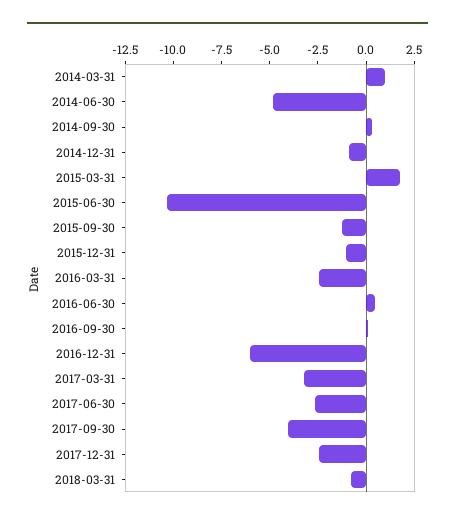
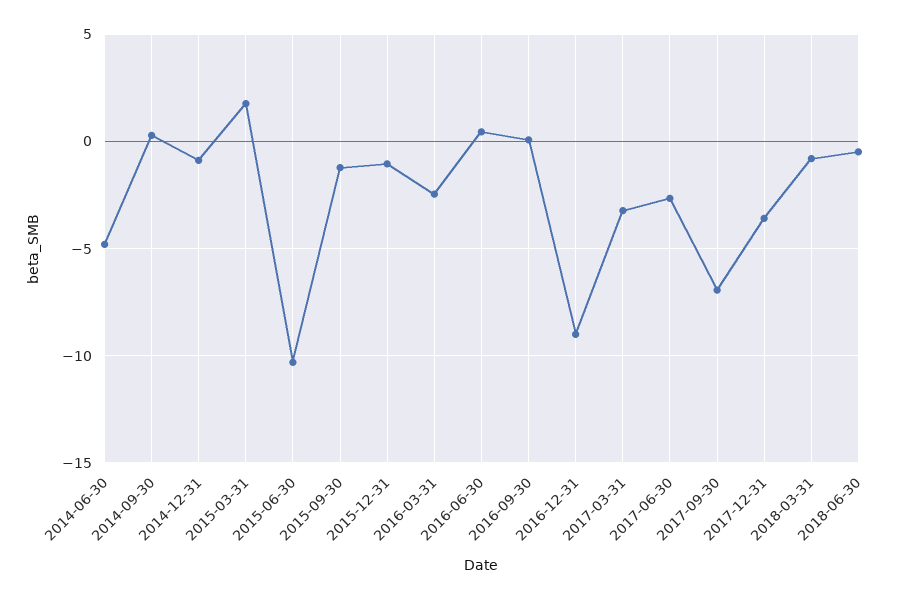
2014-03-31: 1 -> none
2016-12-31: -6 -> -9
2017-09-30: -4 -> -7
2017-12-31: -2.5 -> -3.5
2018-06-30: none -> -0.5

